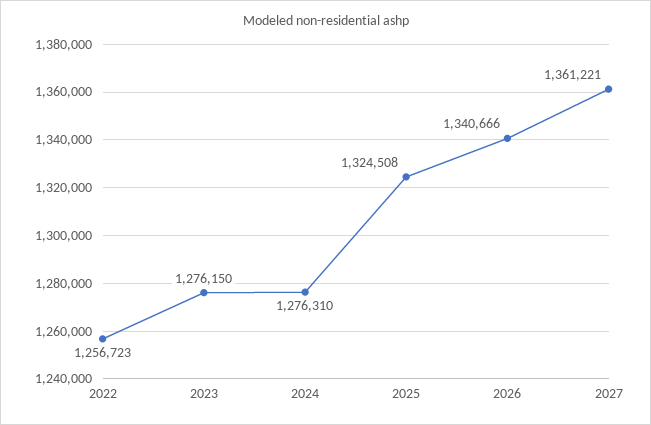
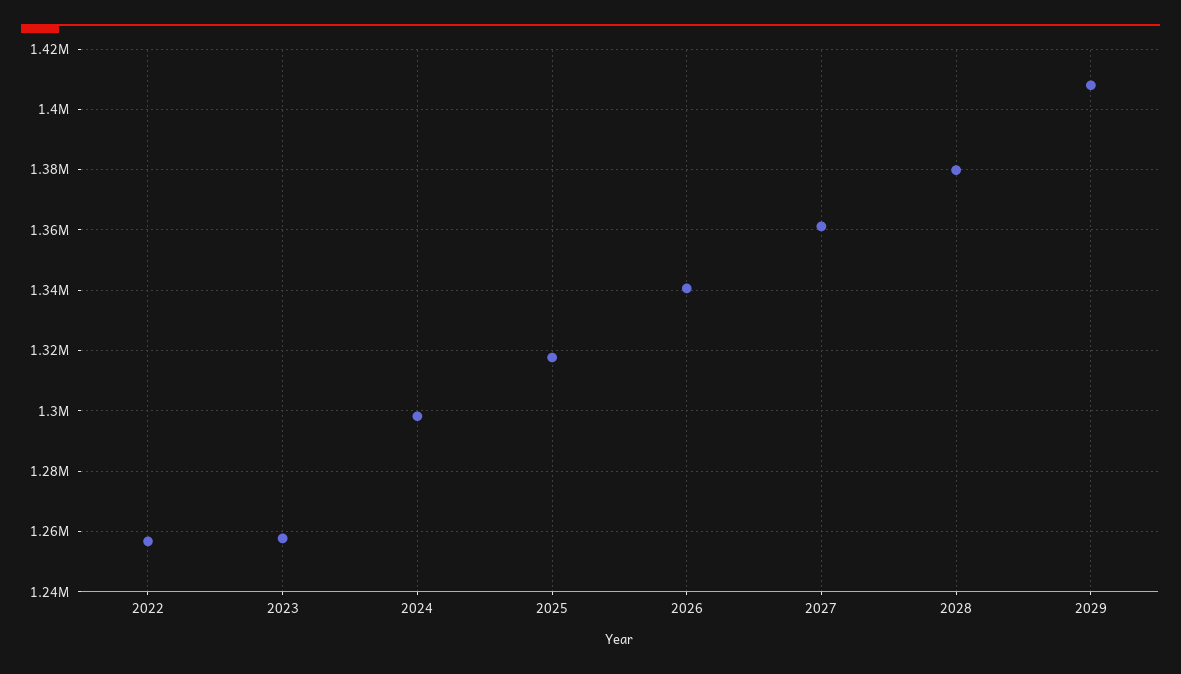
2023: 1276150 -> 1258000
2024: 1276310 -> 1298000
2025: 1324508 -> 1318000
2028: none -> 1380000
2029: none -> 1408000

